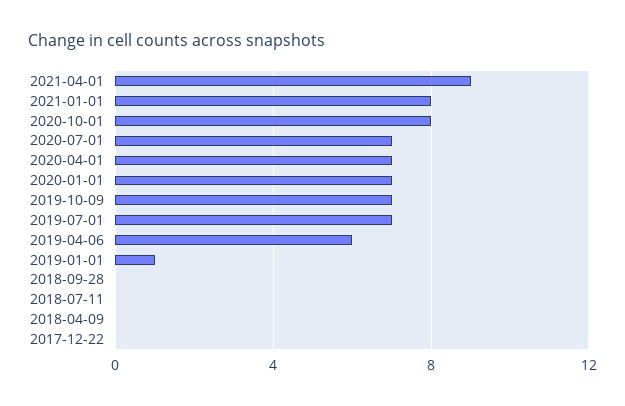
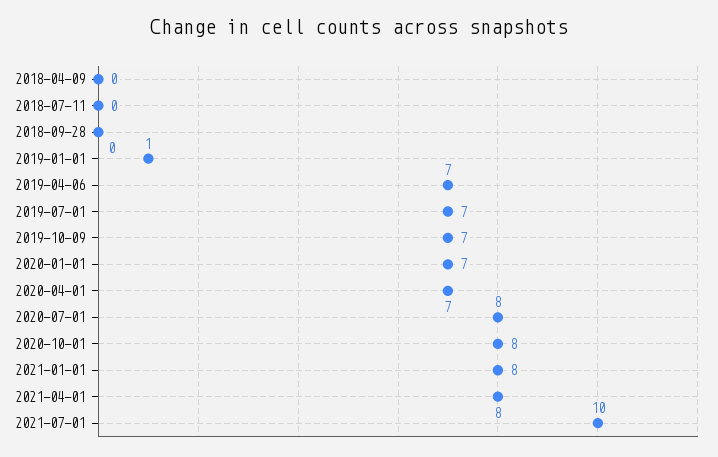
2021-04-01: 9 -> 8
2020-07-01: 7 -> 8
2019-04-06: 6 -> 7
2017-12-22: 0 -> none
2021-07-01: none -> 10

